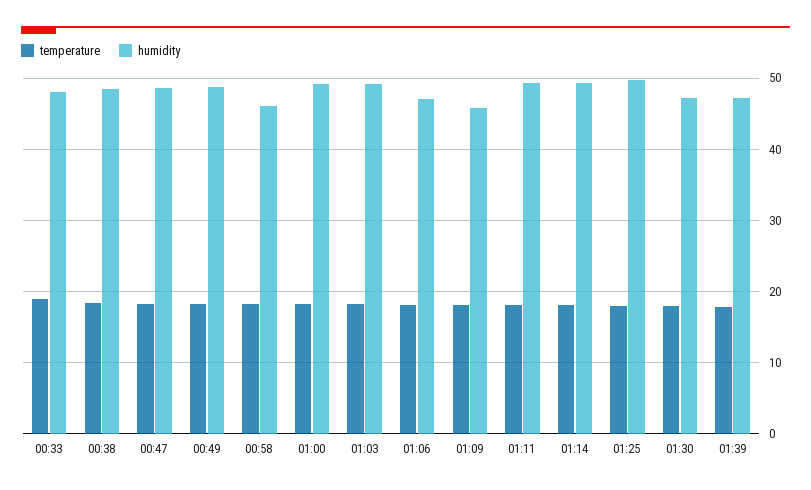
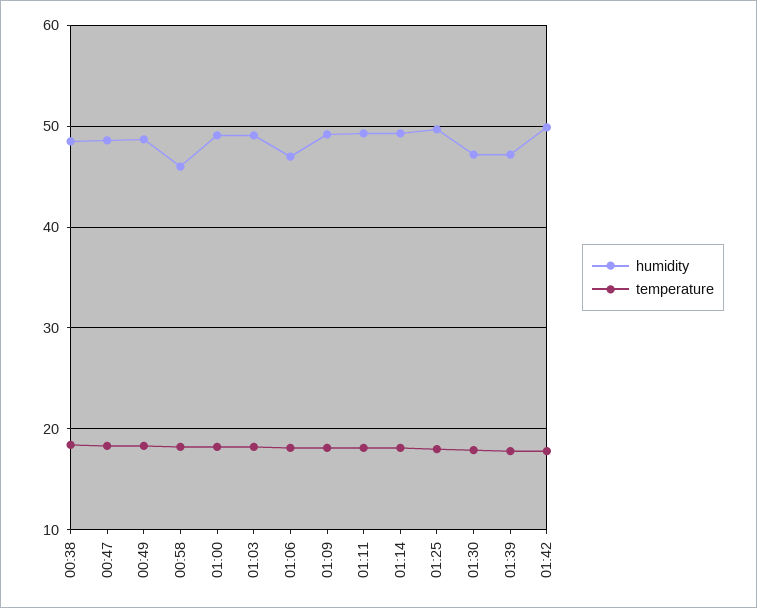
temperature, 00:33: 19 -> none
humidity, 00:33: 48 -> none
humidity, 01:09: 46 -> 49
humidity, 01:42: none -> 50
temperature, 01:42: none -> 18

